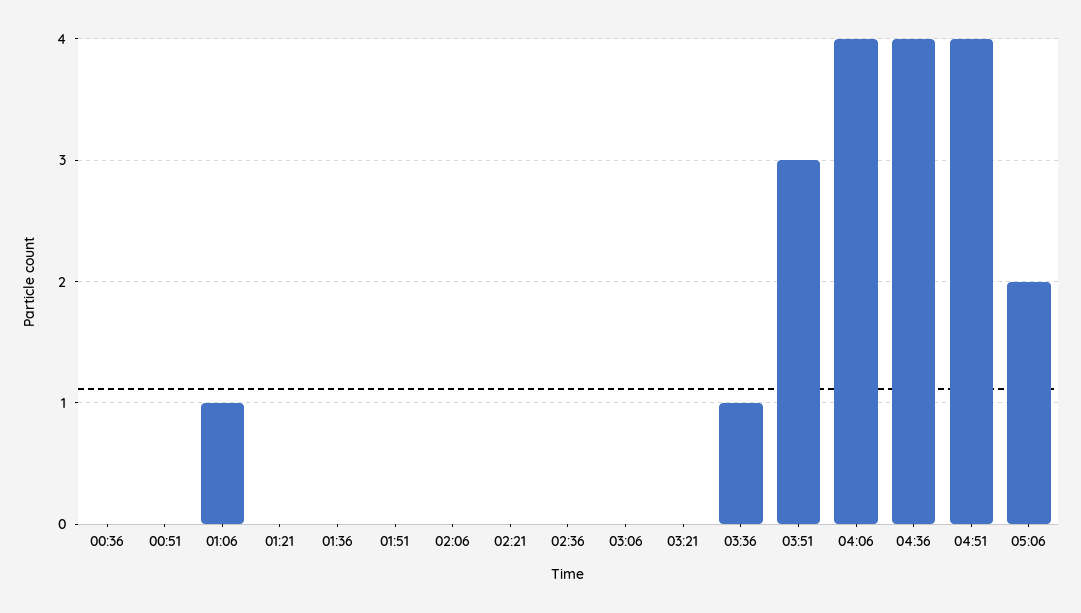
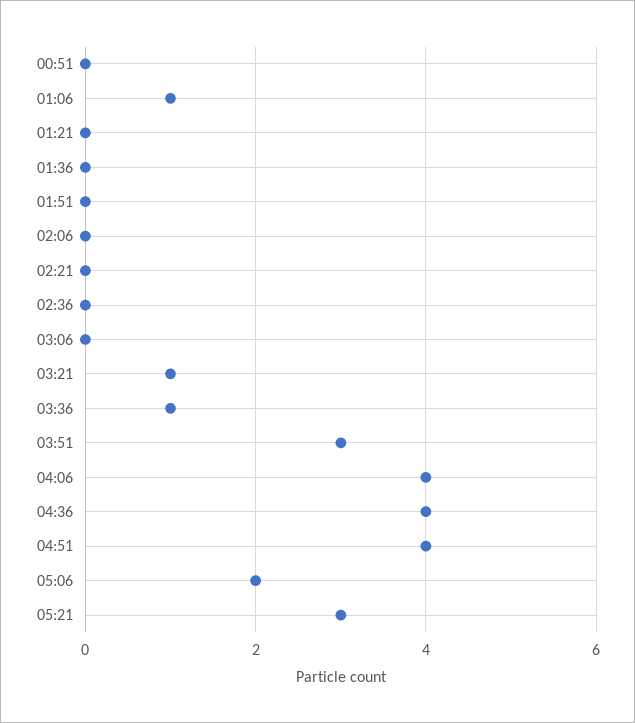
00:36: 0 -> none
03:21: 0 -> 1
05:21: none -> 3

